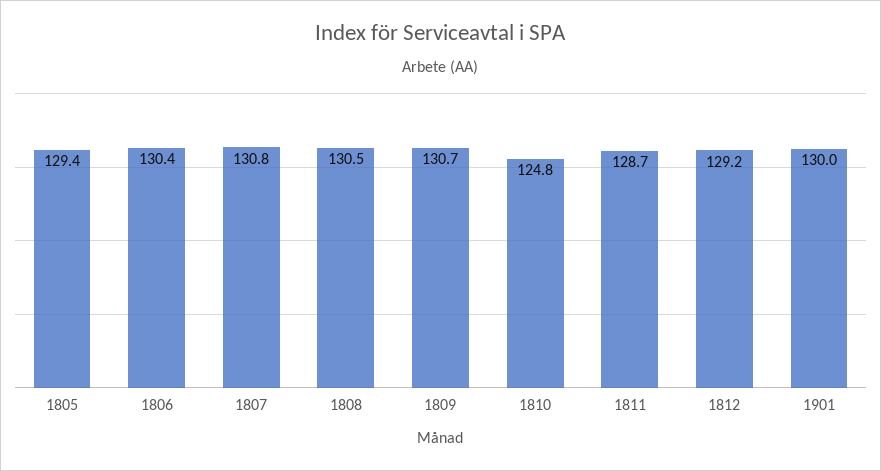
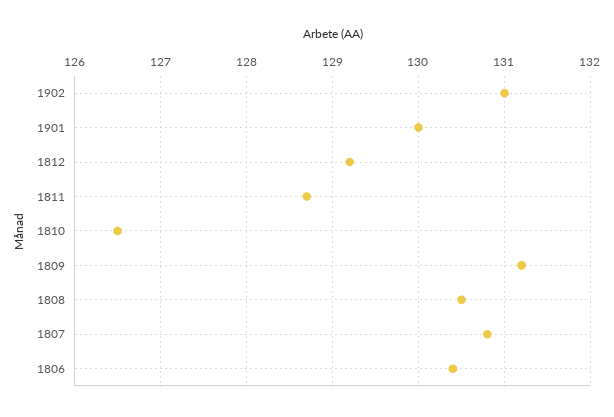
1805: 129.4 -> none
1809: 130.7 -> 131.2
1810: 124.8 -> 126.5
1902: none -> 131

